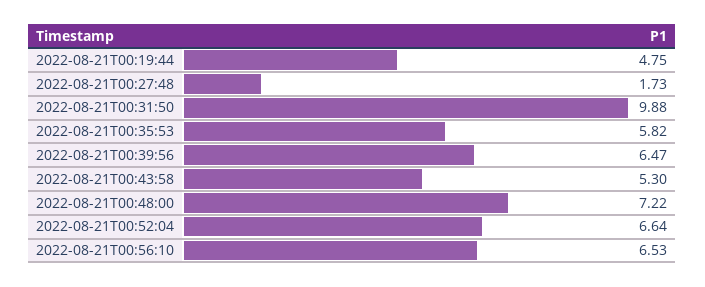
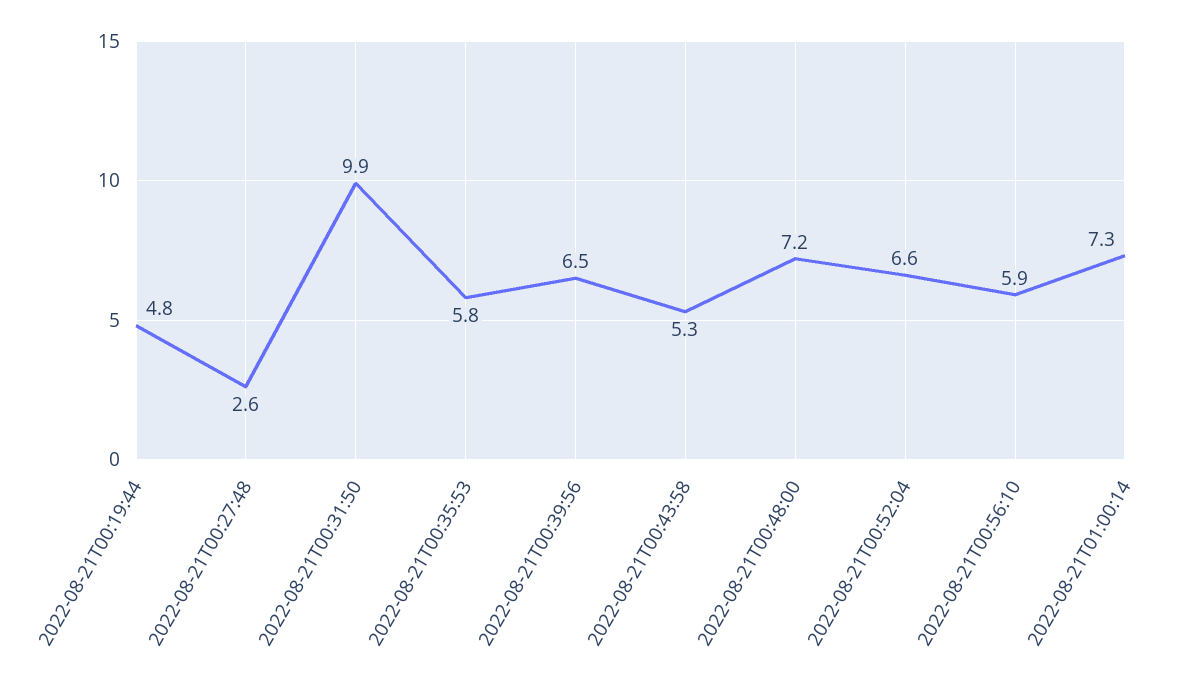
2022-08-21T00:27:48: 1.73 -> 2.6
2022-08-21T00:56:10: 6.53 -> 5.9
2022-08-21T01:00:14: none -> 7.3

